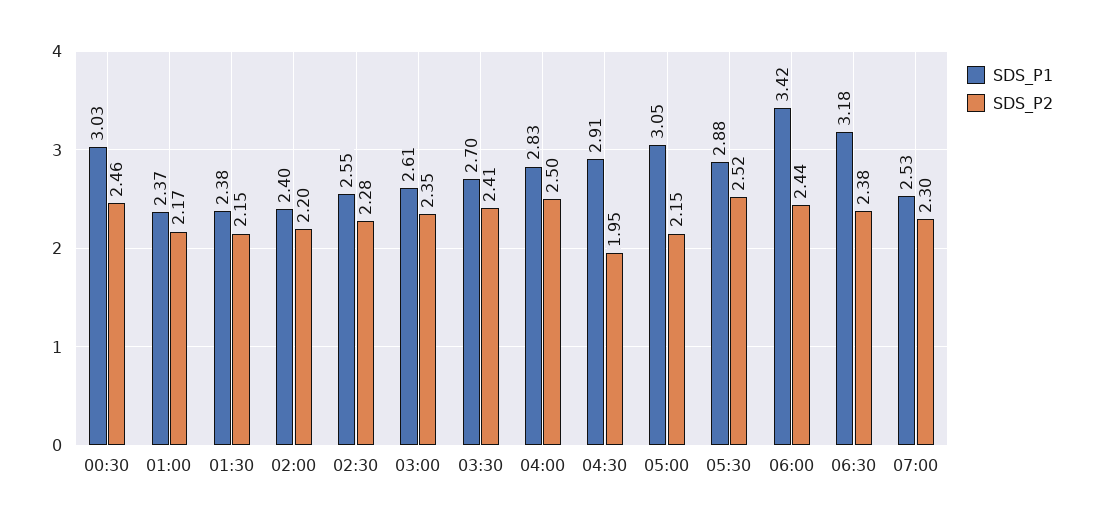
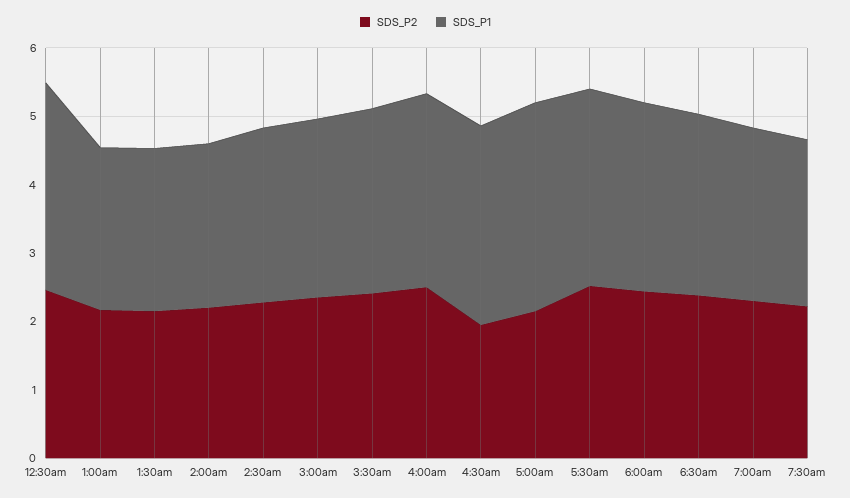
SDS_P1, 06:00: 3.42 -> 2.8
SDS_P1, 06:30: 3.18 -> 2.6
SDS_P2, 7:30am: none -> 2.2
SDS_P1, 7:30am: none -> 2.4

